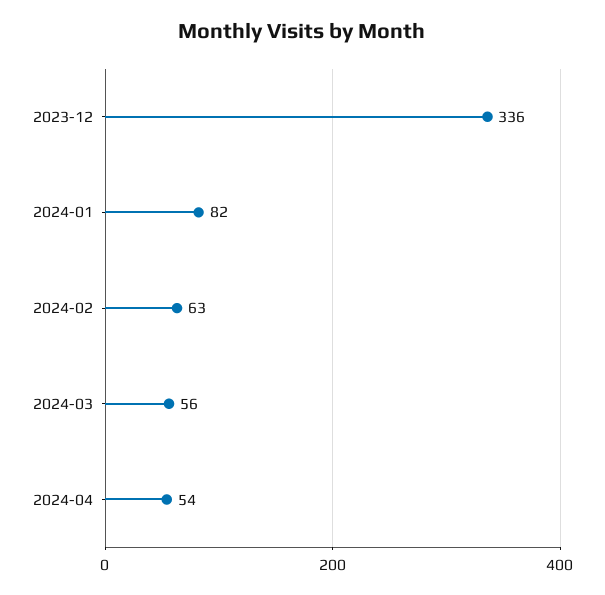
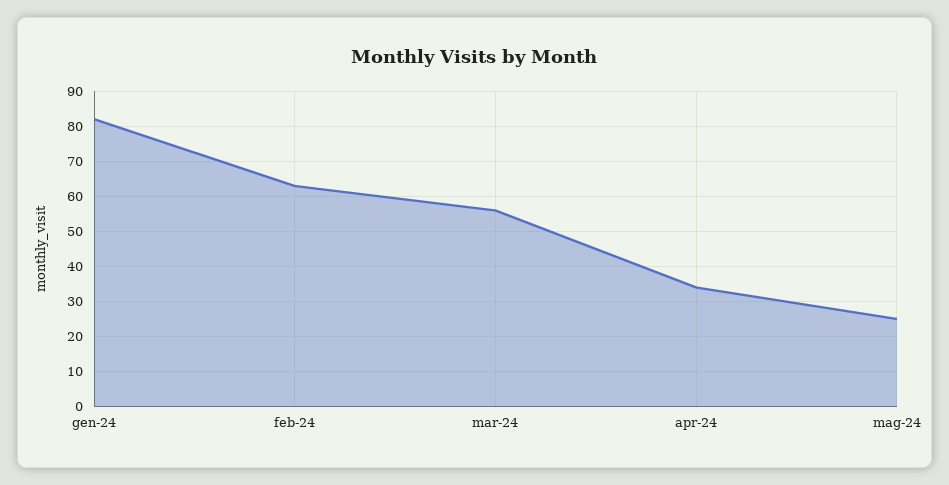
2023-12: 336 -> none
2024-04: 54 -> 35
mag-24: none -> 25

